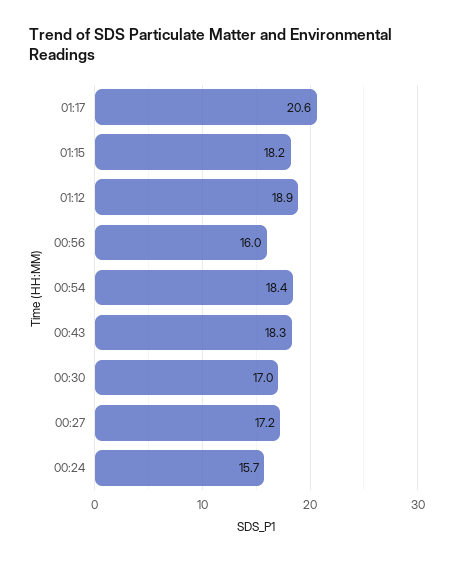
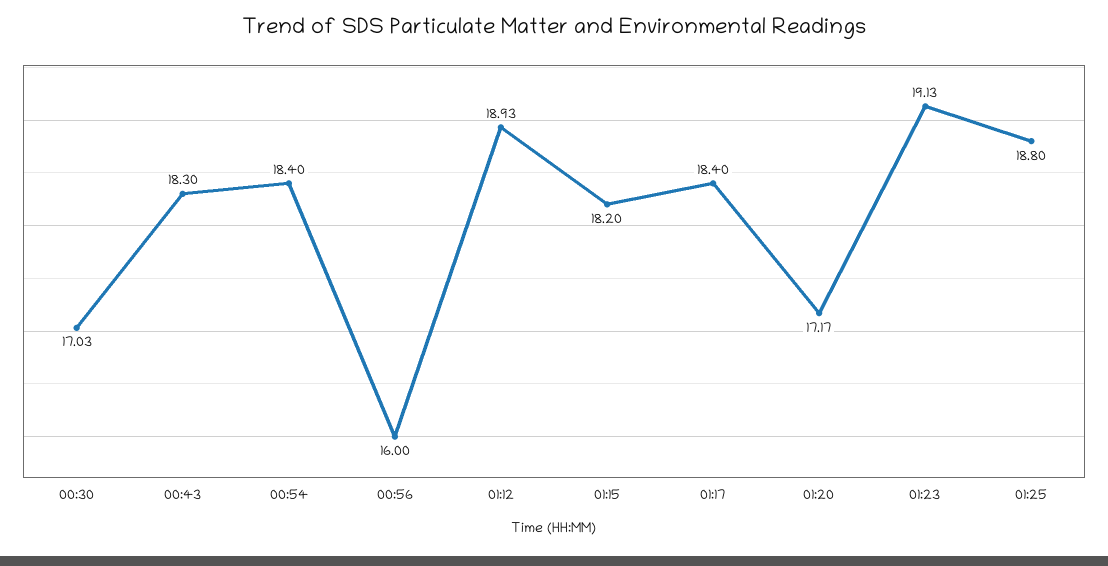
01:17: 20.6 -> 18.4
00:27: 17.2 -> none
00:24: 15.7 -> none
01:20: none -> 17.17
01:23: none -> 19.13
01:25: none -> 18.8

